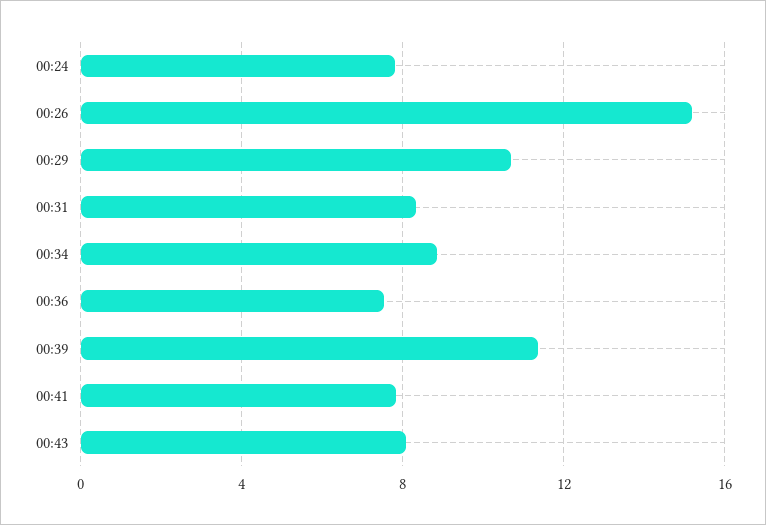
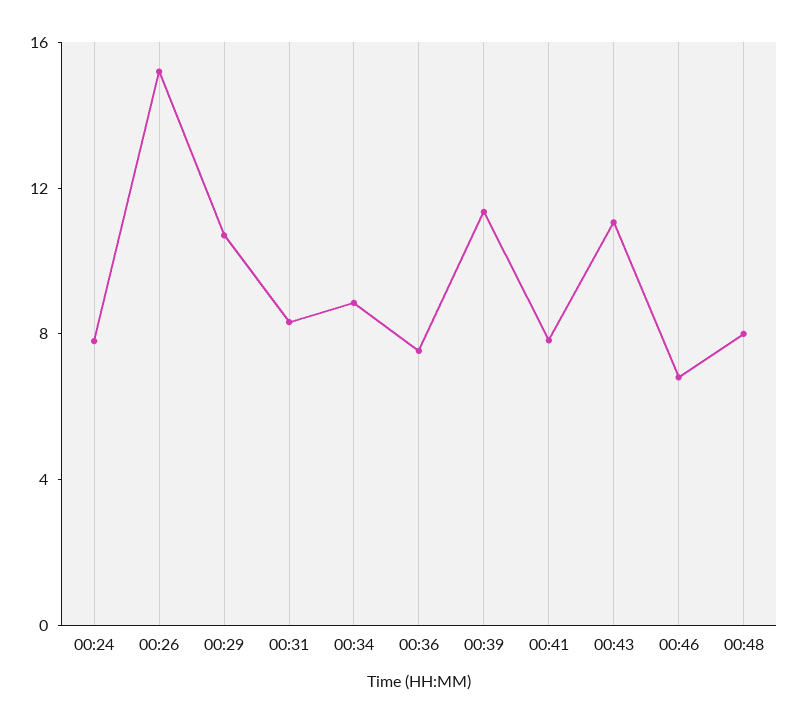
00:43: 8 -> 11
00:46: none -> 7
00:48: none -> 8

